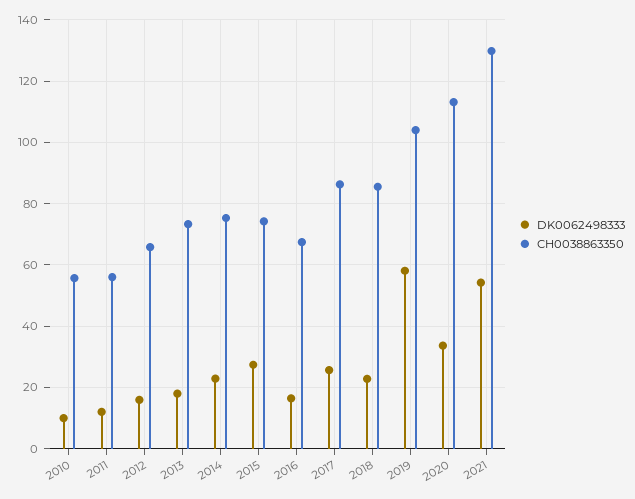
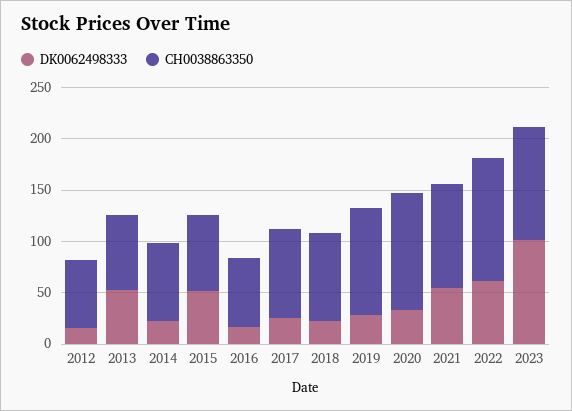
DK0062498333, 2010: 10 -> none
CH0038863350, 2010: 56 -> none
DK0062498333, 2011: 12 -> none
CH0038863350, 2011: 56 -> none
DK0062498333, 2013: 18 -> 50
DK0062498333, 2015: 28 -> 50
DK0062498333, 2019: 58 -> 30
CH0038863350, 2021: 130 -> 100
DK0062498333, 2022: none -> 60
CH0038863350, 2022: none -> 120
DK0062498333, 2023: none -> 100
CH0038863350, 2023: none -> 110

